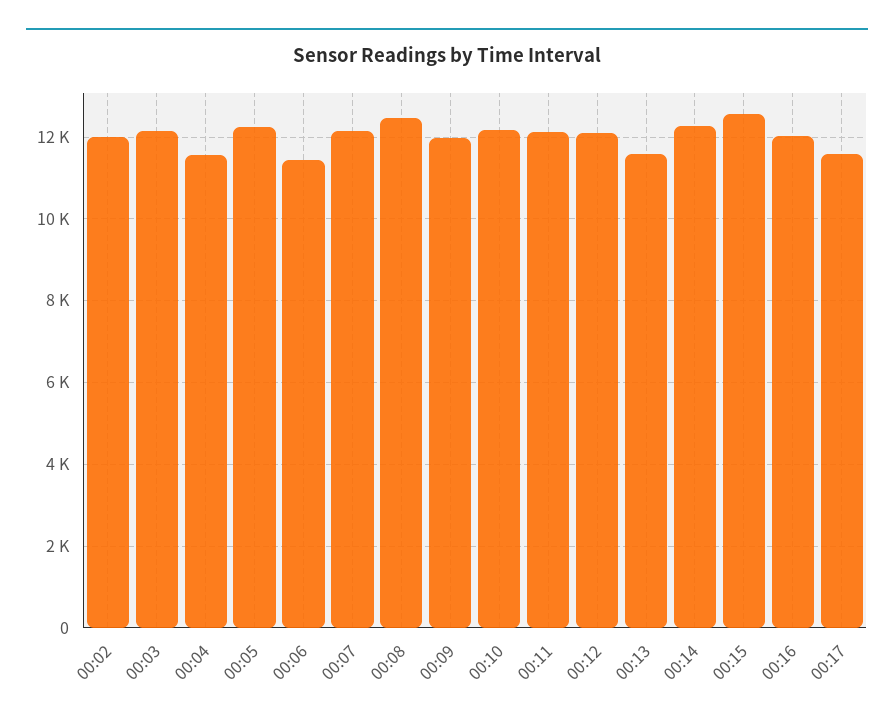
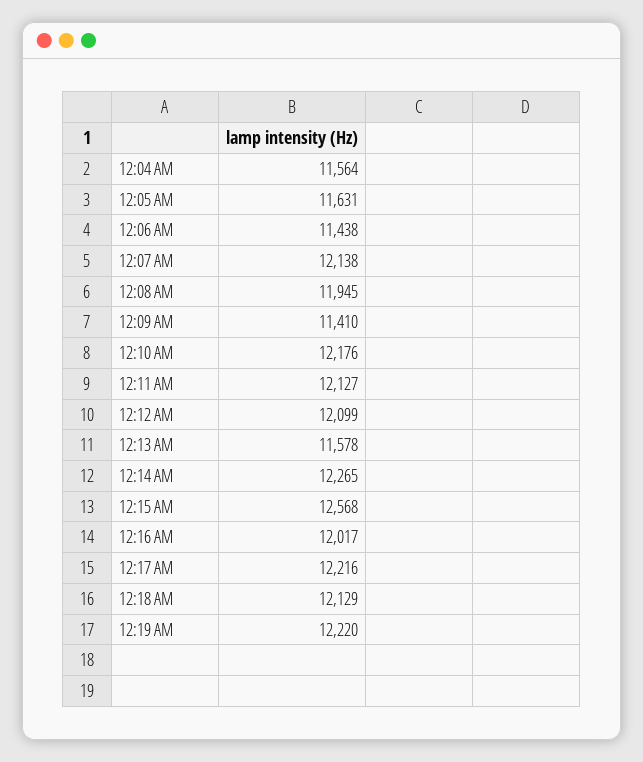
00:02: 12000 -> none
00:03: 12200 -> none
00:05: 12200 -> 11631
00:08: 12400 -> 11945
00:09: 12000 -> 11410
00:17: 11600 -> 12216
12:18 AM: none -> 12129
12:19 AM: none -> 12220

